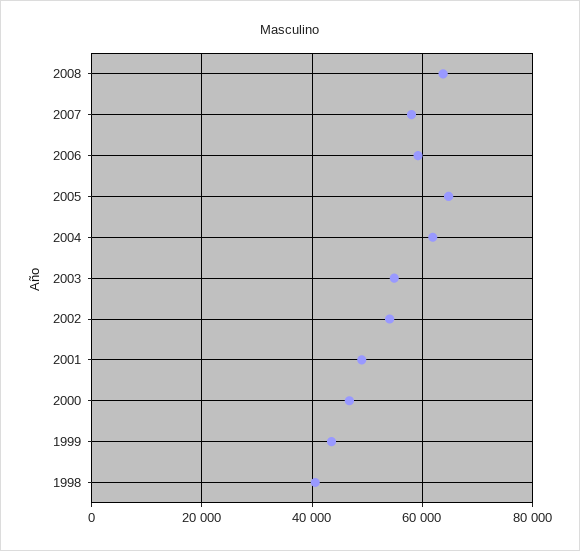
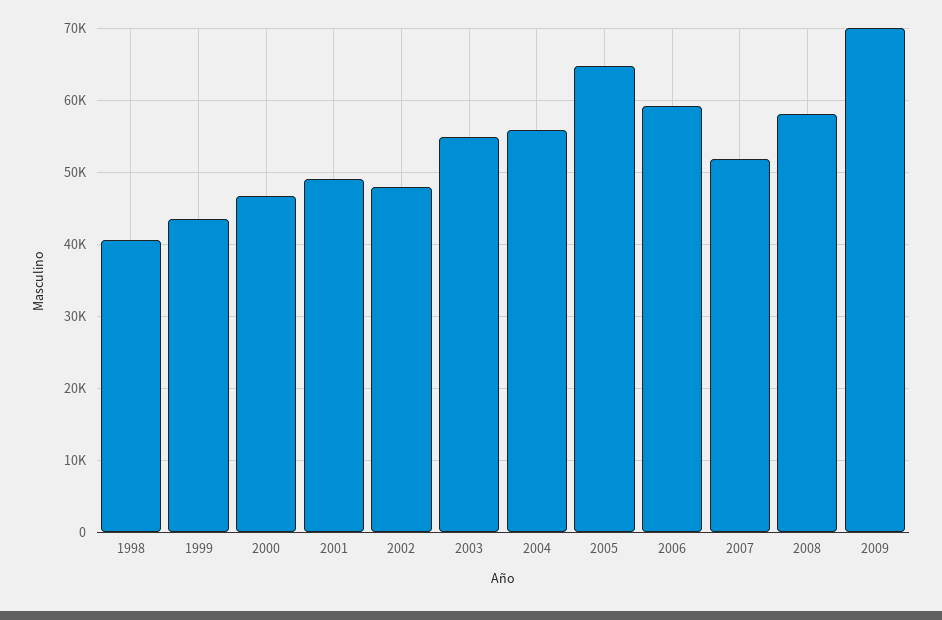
2008: 64000 -> 58000
2007: 58000 -> 52000
2004: 62000 -> 56000
2002: 54000 -> 48000
2009: none -> 70000

